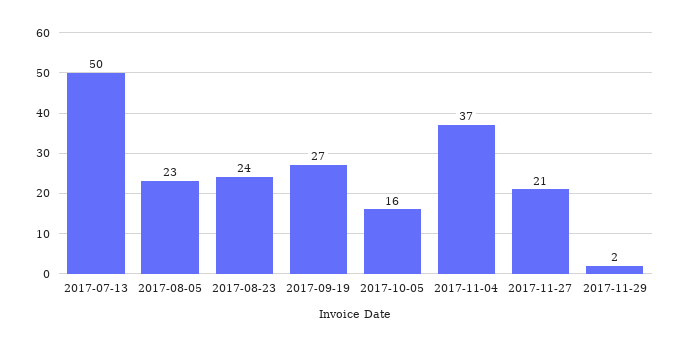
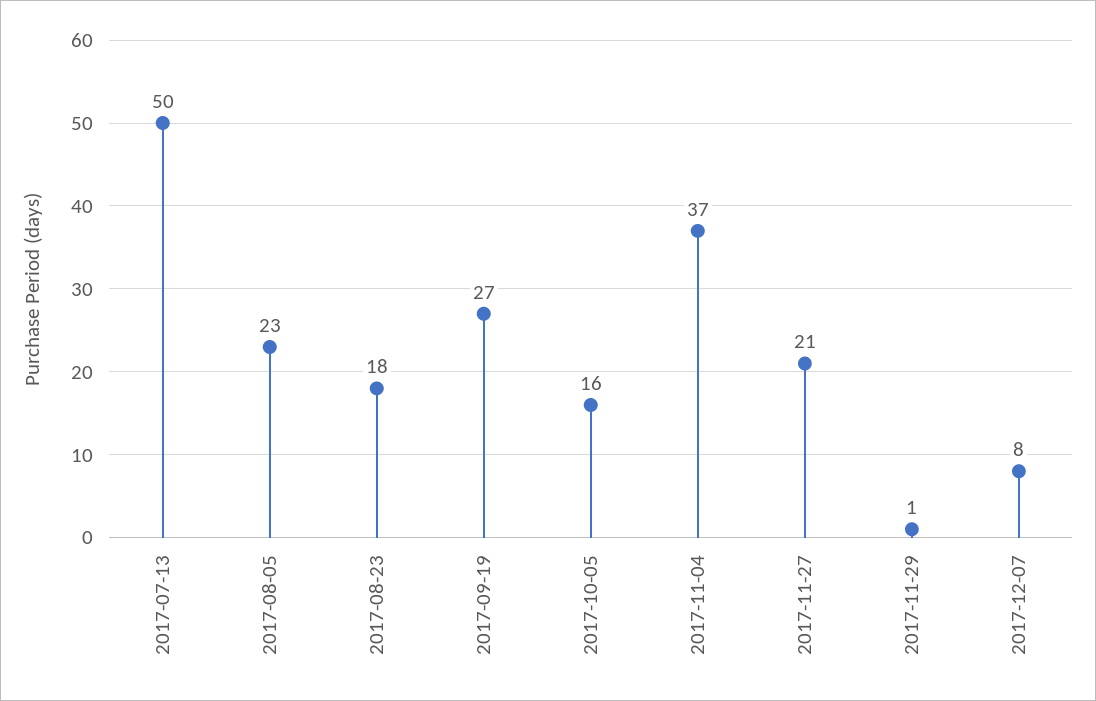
2017-08-23: 24 -> 18
2017-11-29: 2 -> 1
2017-12-07: none -> 8

